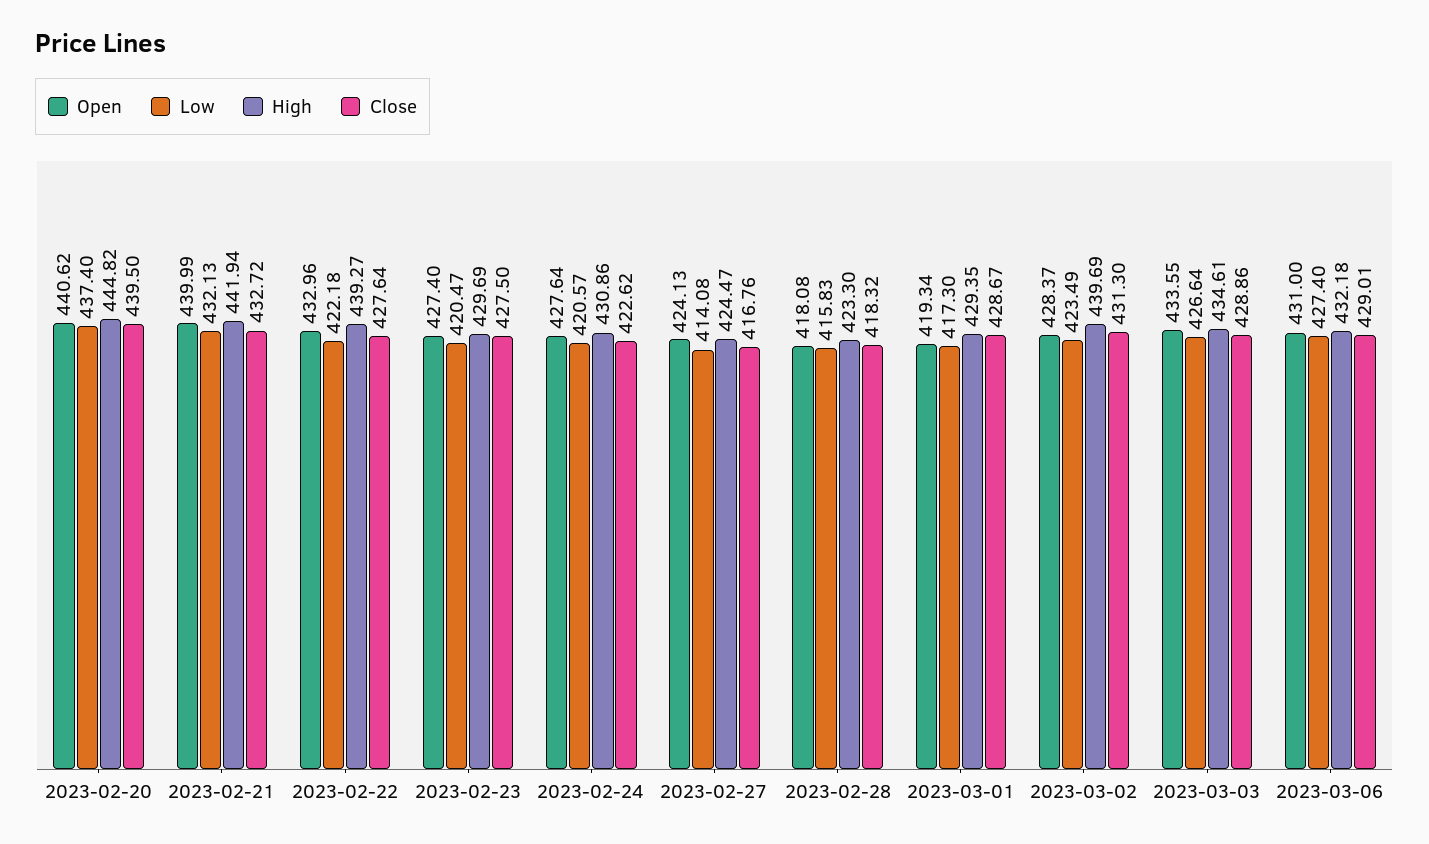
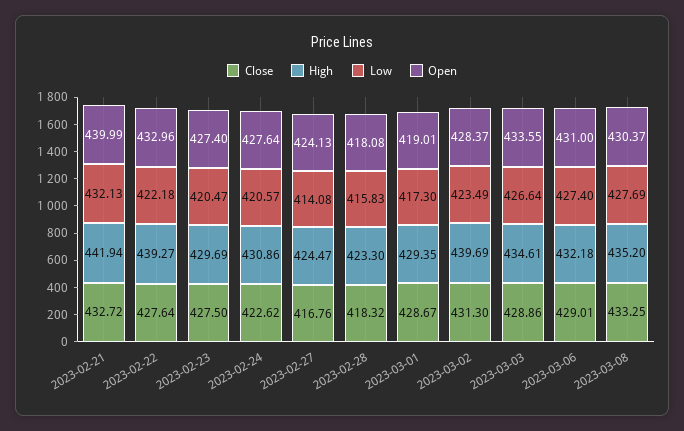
Open, 2023-02-20: 440.62 -> none
Low, 2023-02-20: 437.4 -> none
High, 2023-02-20: 444.82 -> none
Close, 2023-02-20: 439.5 -> none
Open, 2023-03-01: 419.34 -> 419.01
Close, 2023-03-08: none -> 433.25
High, 2023-03-08: none -> 435.2
Low, 2023-03-08: none -> 427.69
Open, 2023-03-08: none -> 430.37

